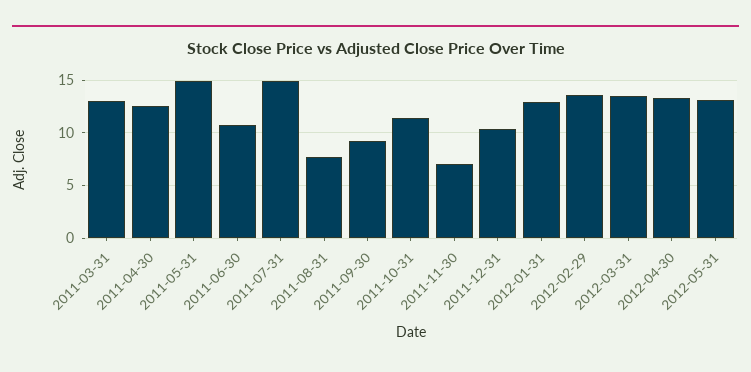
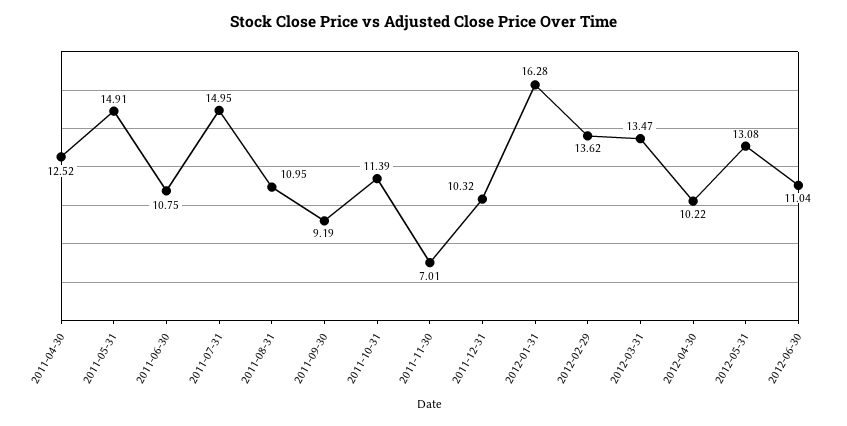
2011-03-31: 13 -> none
2011-08-31: 8 -> 10.95
2012-01-31: 13 -> 16.28
2012-04-30: 13 -> 10.22
2012-06-30: none -> 11.04

